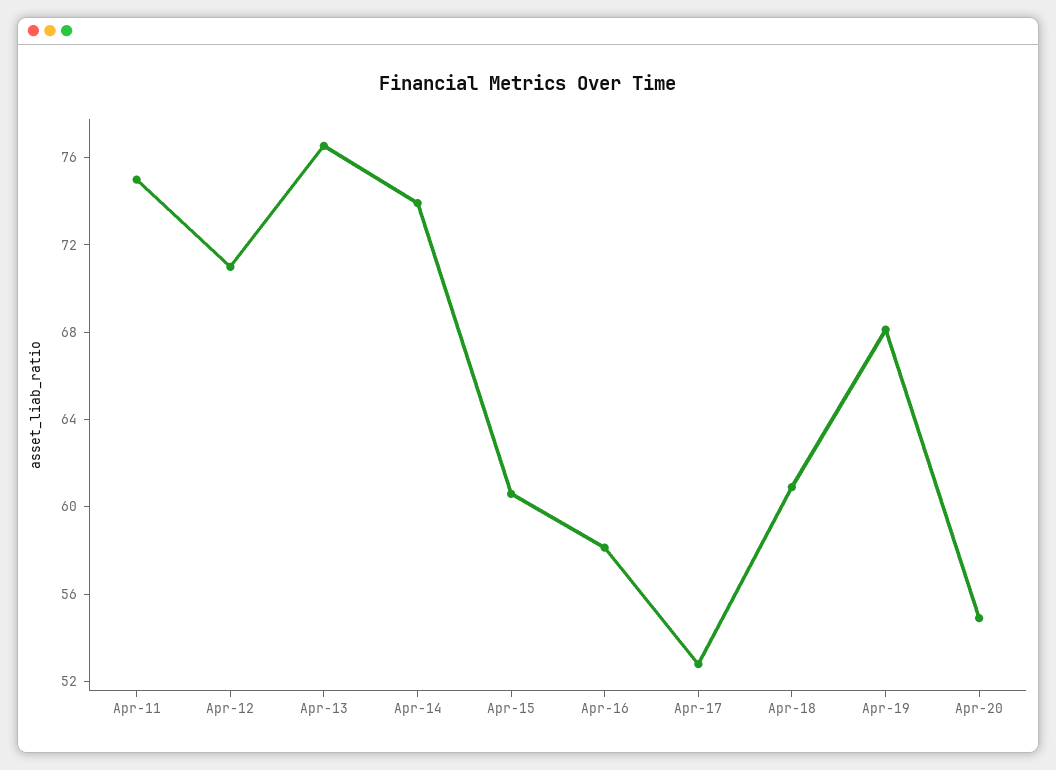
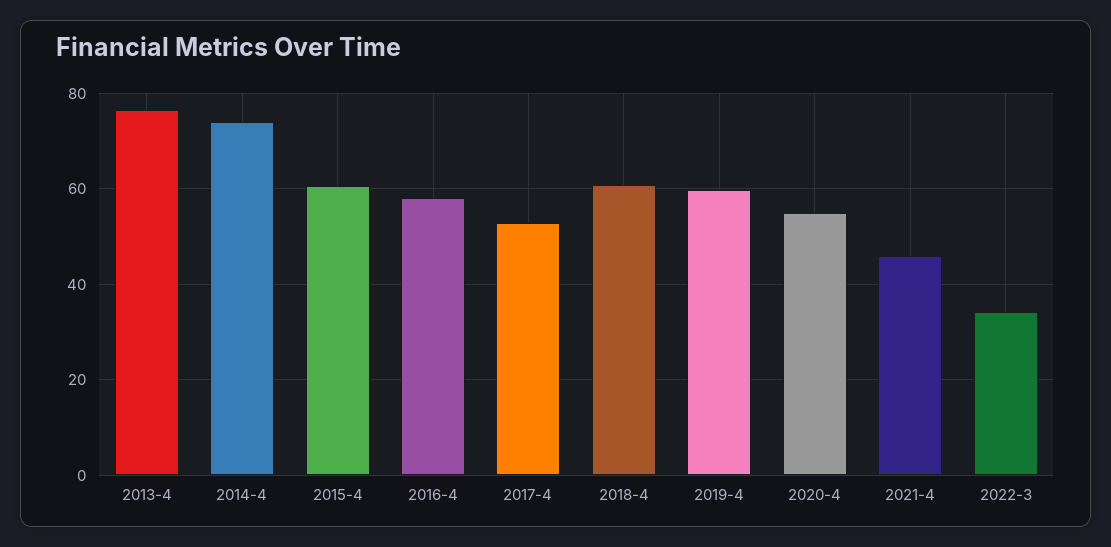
Apr-11: 75 -> none
Apr-12: 71 -> none
Apr-19: 68 -> 60
2021-4: none -> 46
2022-3: none -> 34

